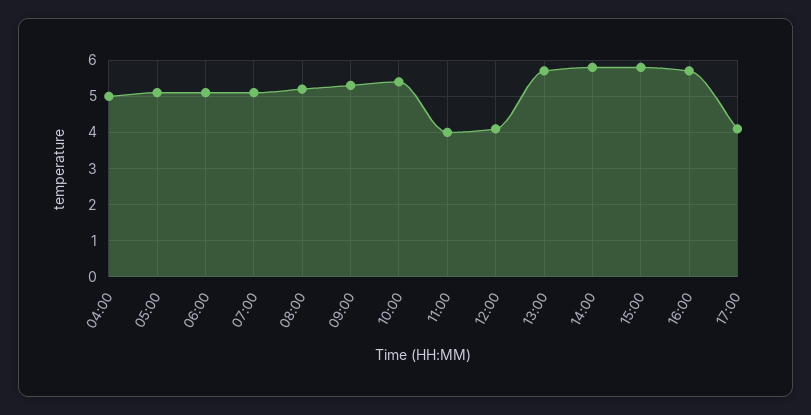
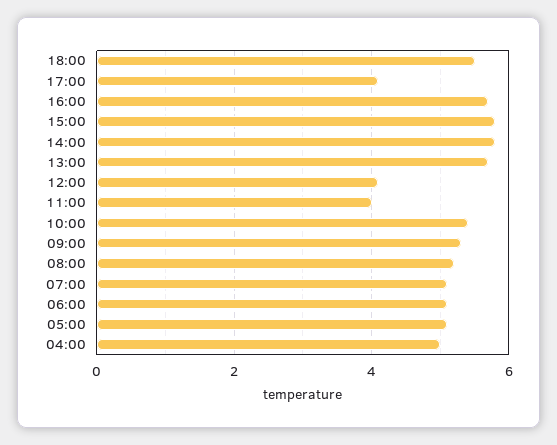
18:00: none -> 5.5

